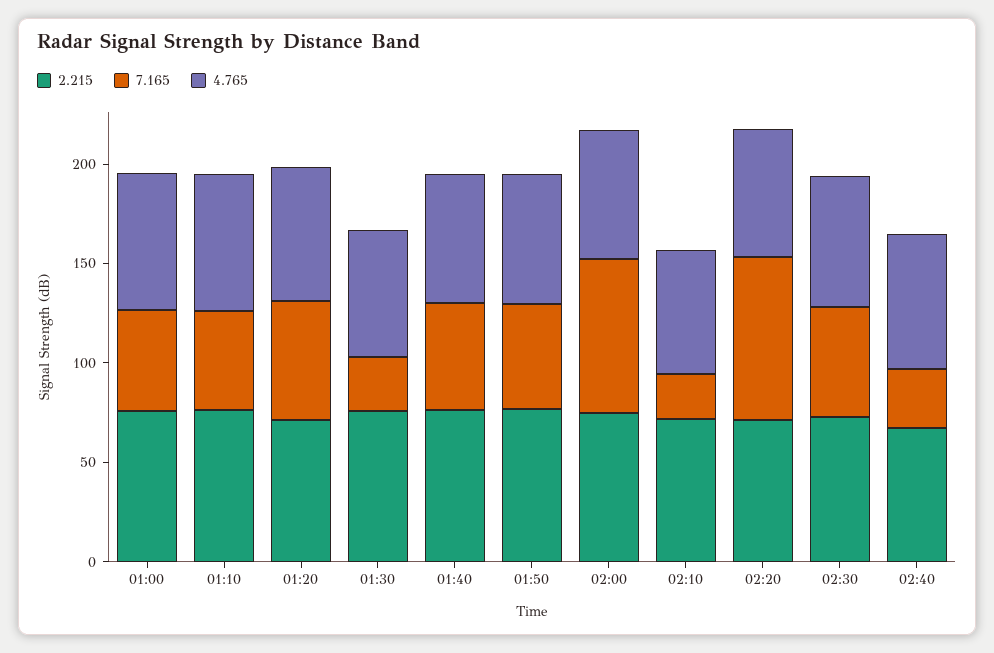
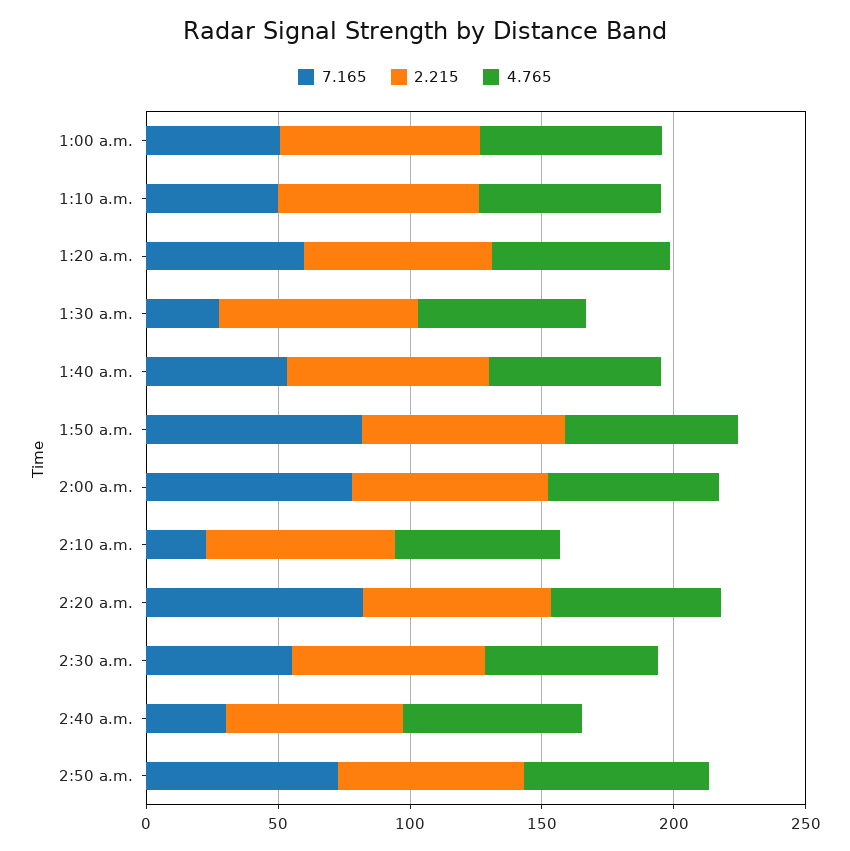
7.165, 01:50: 50 -> 80
7.165, 2:50 a.m.: none -> 70
2.215, 2:50 a.m.: none -> 70
4.765, 2:50 a.m.: none -> 70

